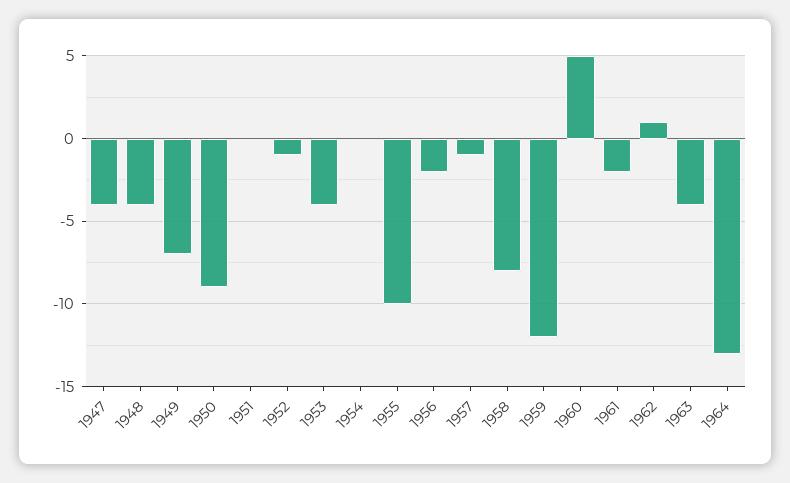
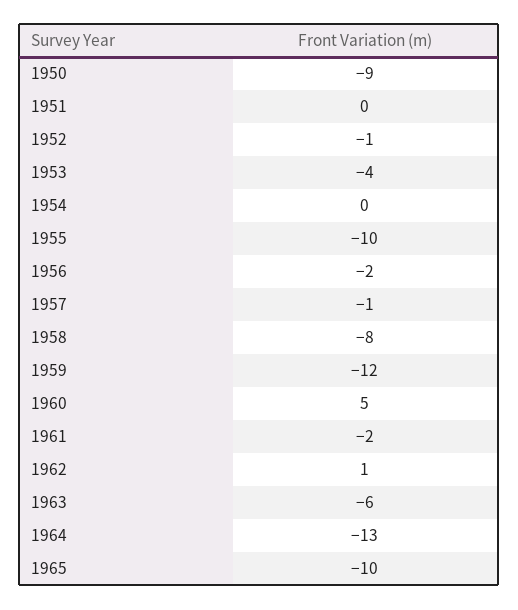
1947: -4 -> none
1948: -4 -> none
1949: -7 -> none
1963: -4 -> -6
1965: none -> -10

